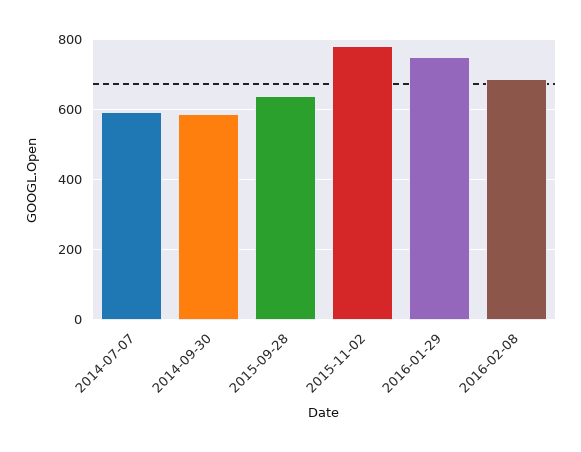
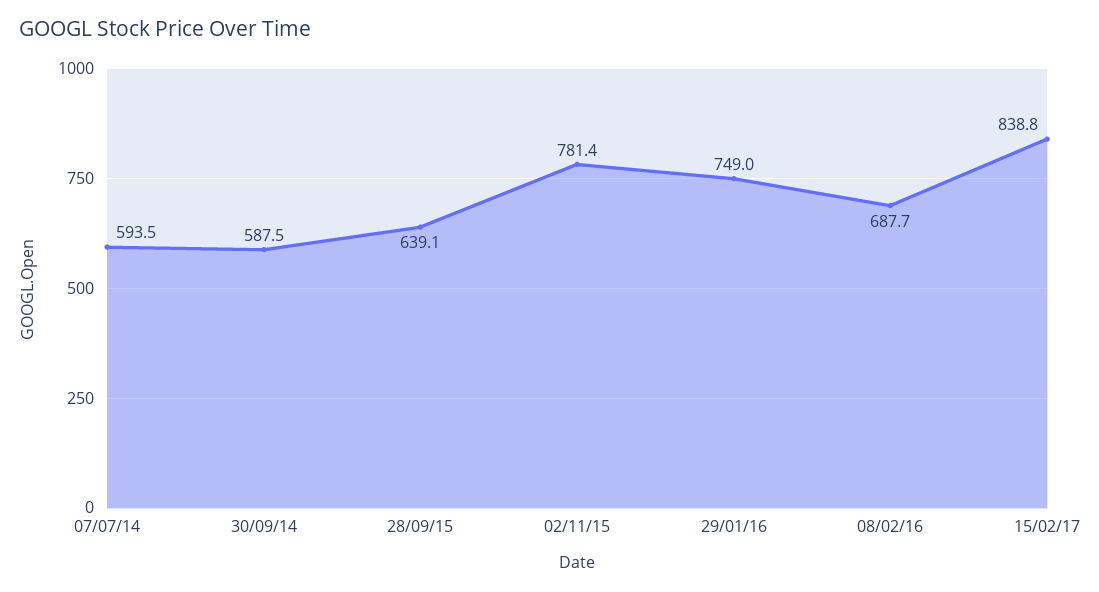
15/02/17: none -> 838.8

